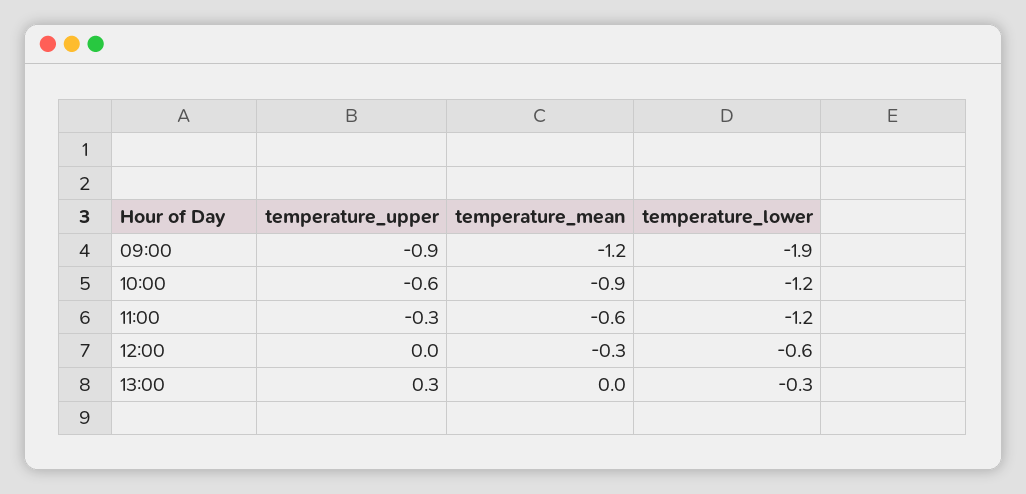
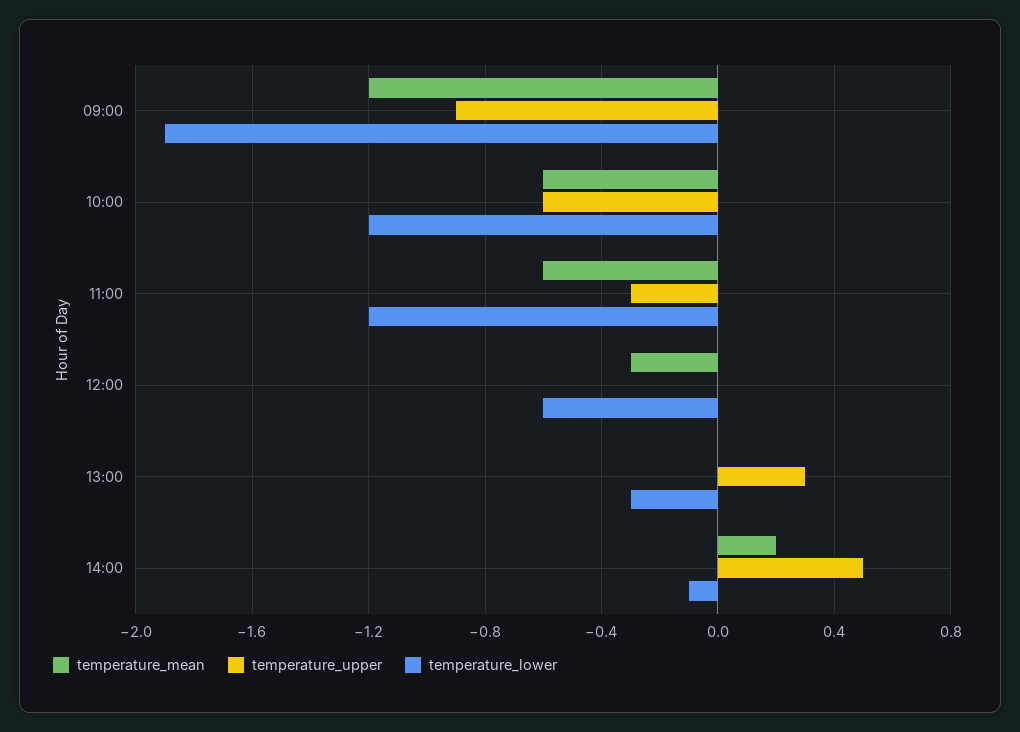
temperature_mean, 10:00: -0.9 -> -0.6
temperature_mean, 14:00: none -> 0.2
temperature_upper, 14:00: none -> 0.5
temperature_lower, 14:00: none -> -0.1

